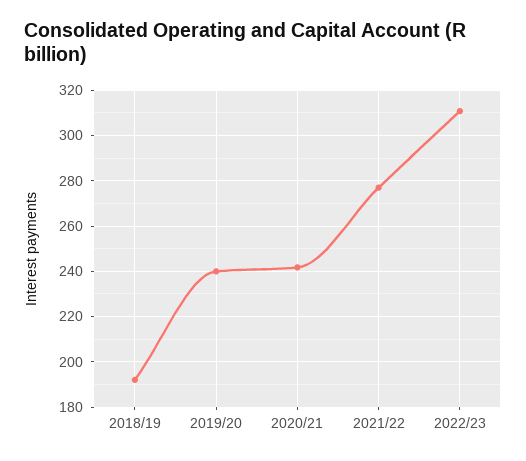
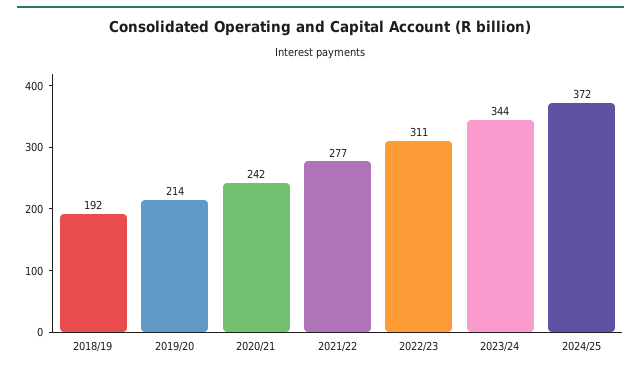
2019/20: 240 -> 214
2023/24: none -> 344
2024/25: none -> 372

